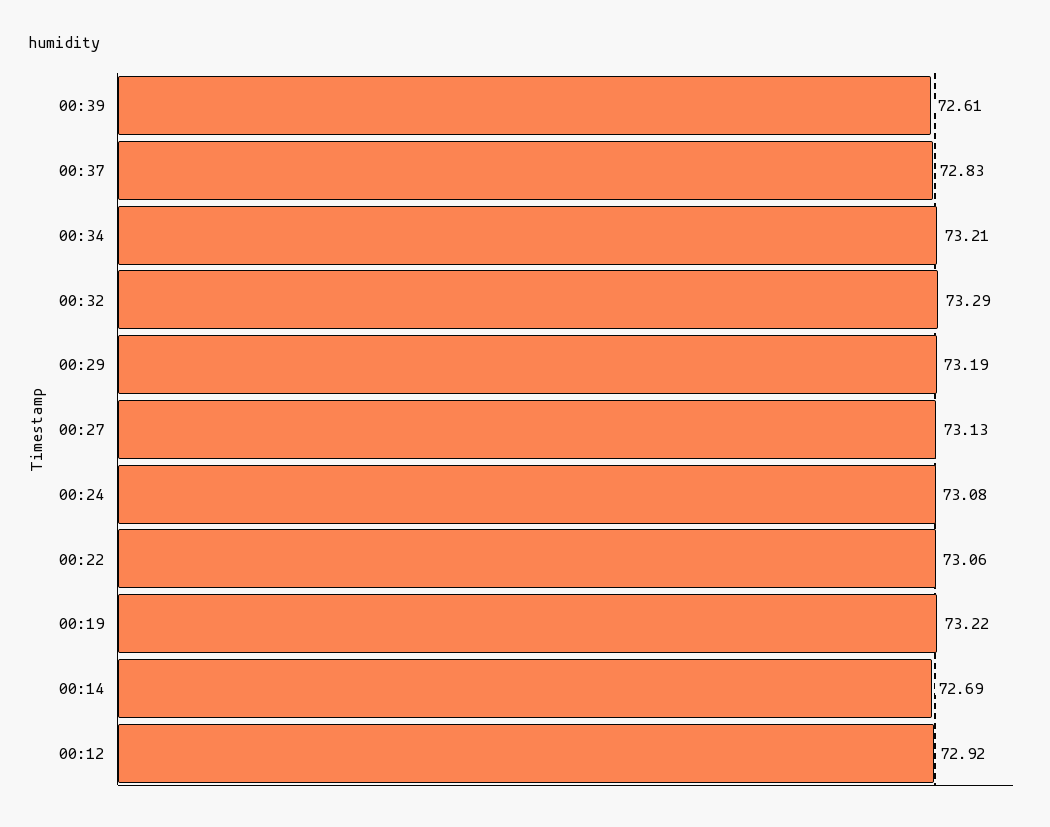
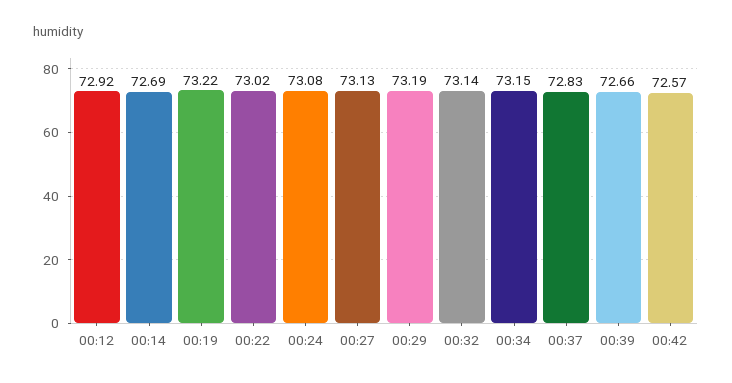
00:39: 72.61 -> 72.66
00:34: 73.21 -> 73.15
00:32: 73.29 -> 73.14
00:22: 73.06 -> 73.02
00:42: none -> 72.57

